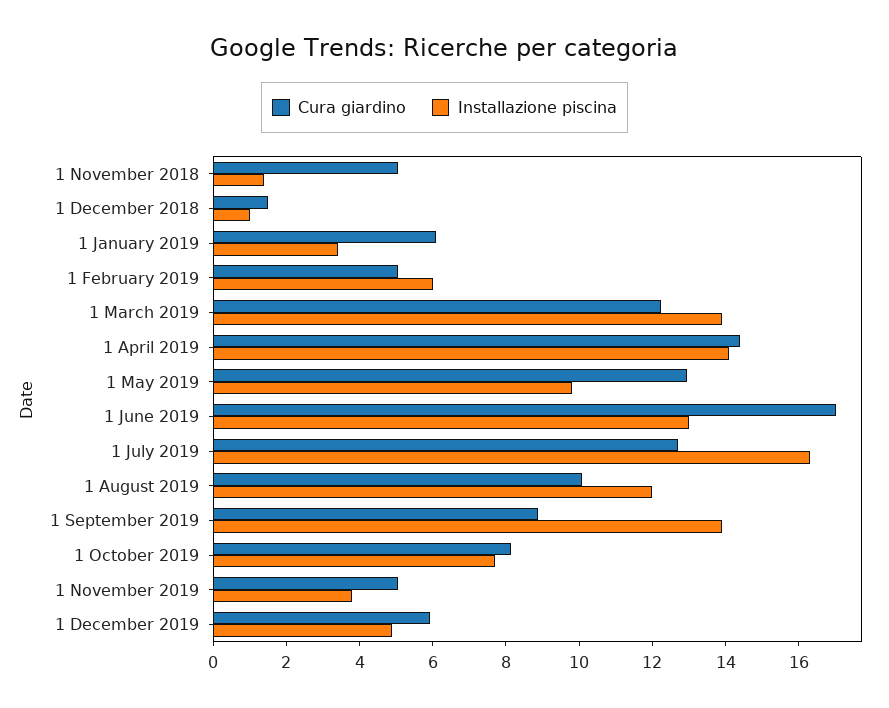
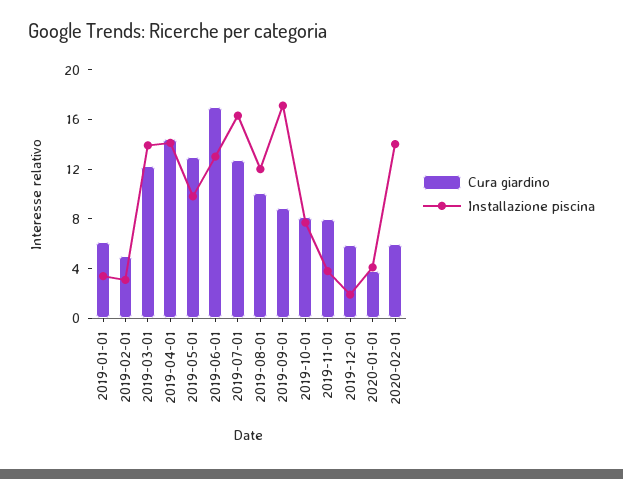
Cura giardino, 1 November 2018: 5 -> none
Installazione piscina, 1 November 2018: 1.5 -> none
Cura giardino, 1 December 2018: 1.5 -> none
Installazione piscina, 1 December 2018: 1 -> none
Installazione piscina, 1 February 2019: 6 -> 3
Installazione piscina, 1 September 2019: 14 -> 17
Cura giardino, 1 November 2019: 5 -> 8
Installazione piscina, 1 December 2019: 5 -> 2
Cura giardino, 2020-01-01: none -> 4
Installazione piscina, 2020-01-01: none -> 4
Cura giardino, 2020-02-01: none -> 6
Installazione piscina, 2020-02-01: none -> 14

